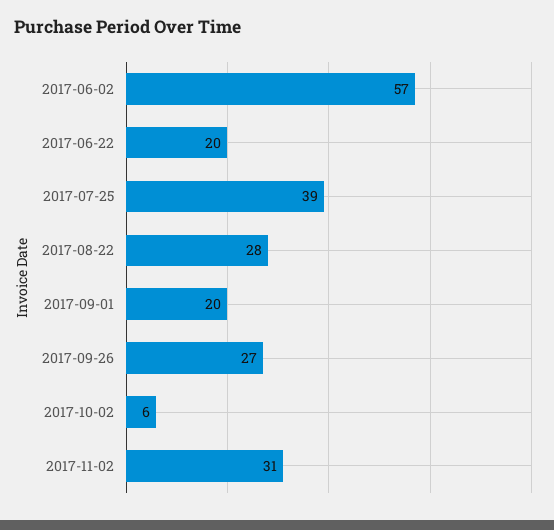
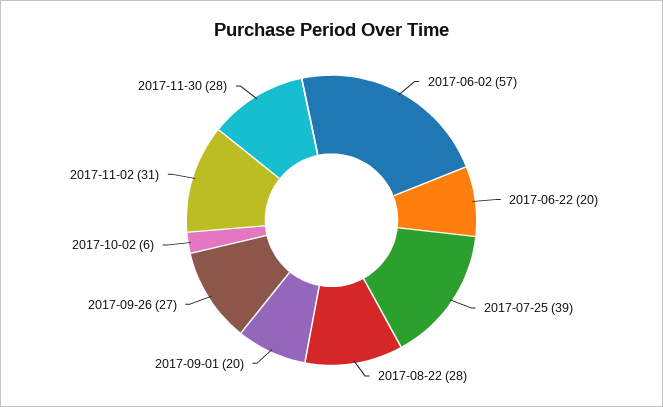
2017-11-30: none -> 28

